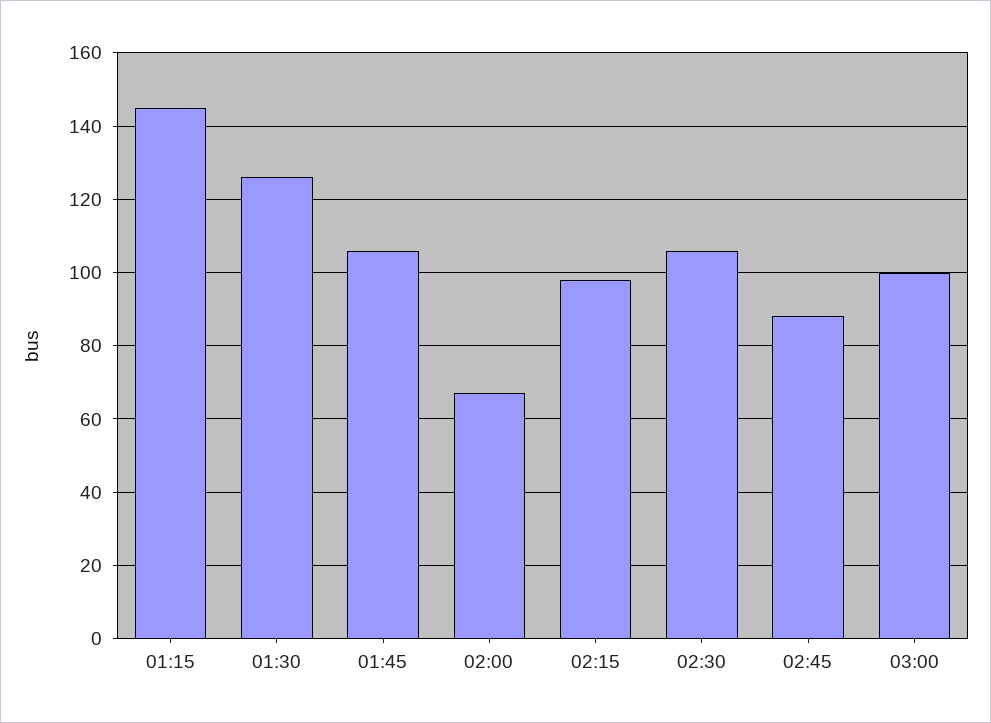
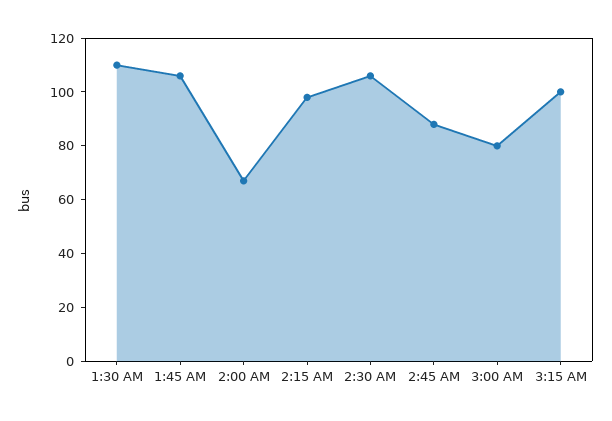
01:15: 145 -> none
01:30: 125 -> 110
03:00: 100 -> 80
3:15 AM: none -> 100

